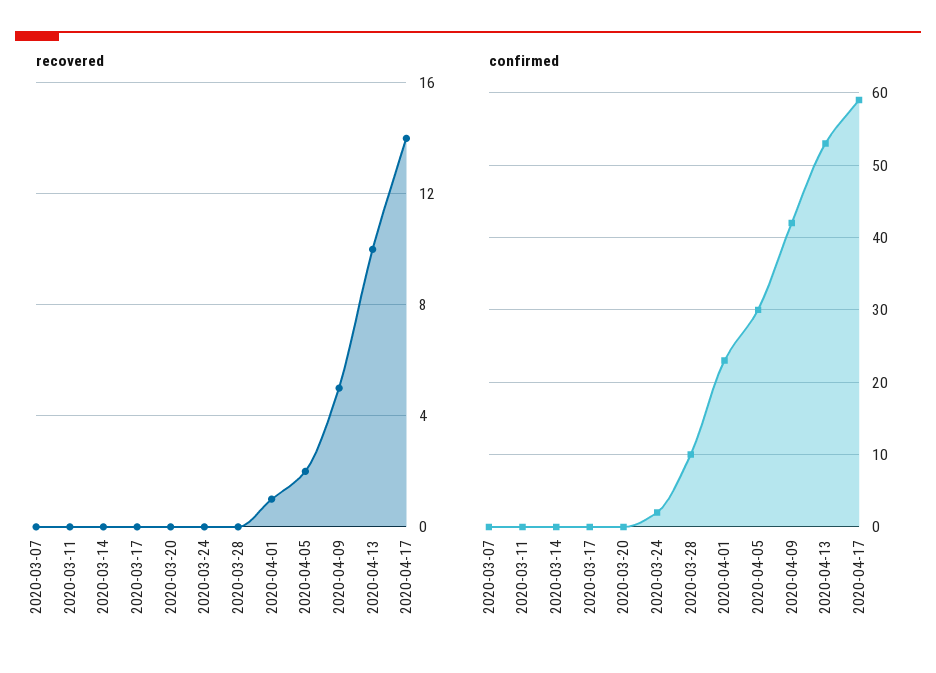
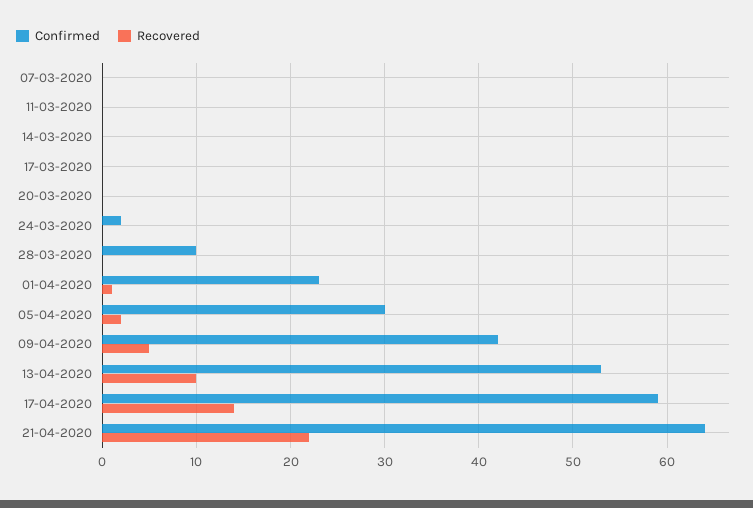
confirmed, 21-04-2020: none -> 64
recovered, 21-04-2020: none -> 22

